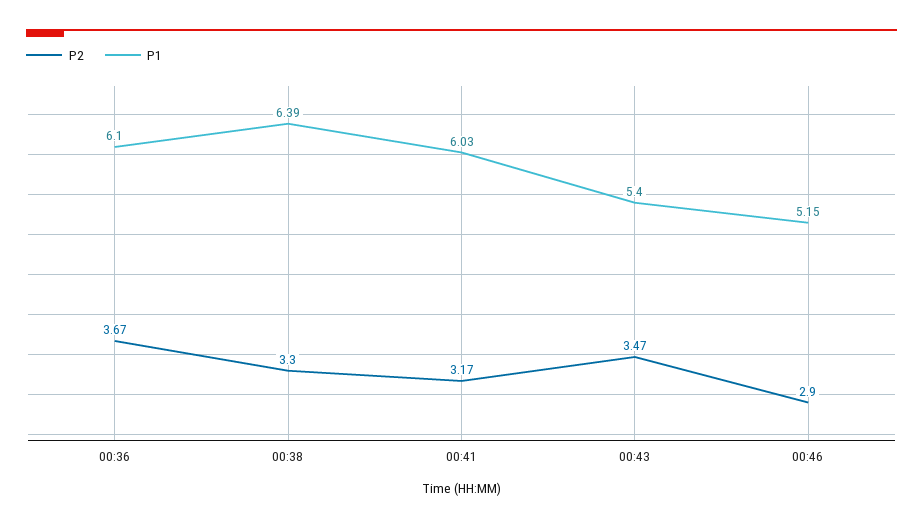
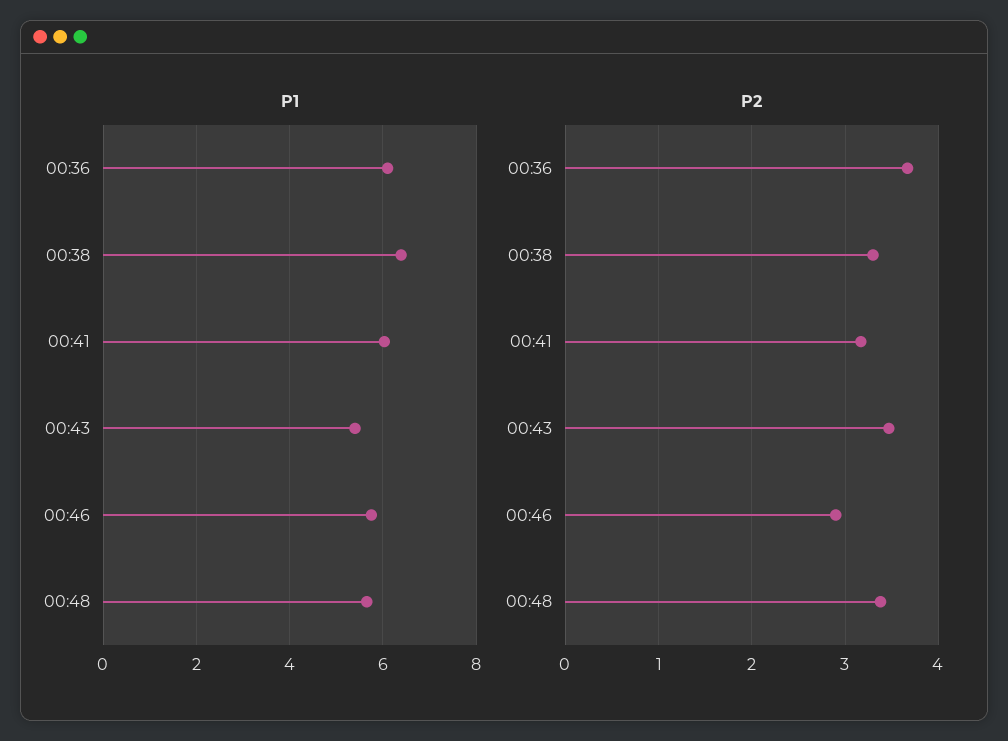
P1, 00:46: 5.15 -> 5.8
P1, 00:48: none -> 5.6
P2, 00:48: none -> 3.4

